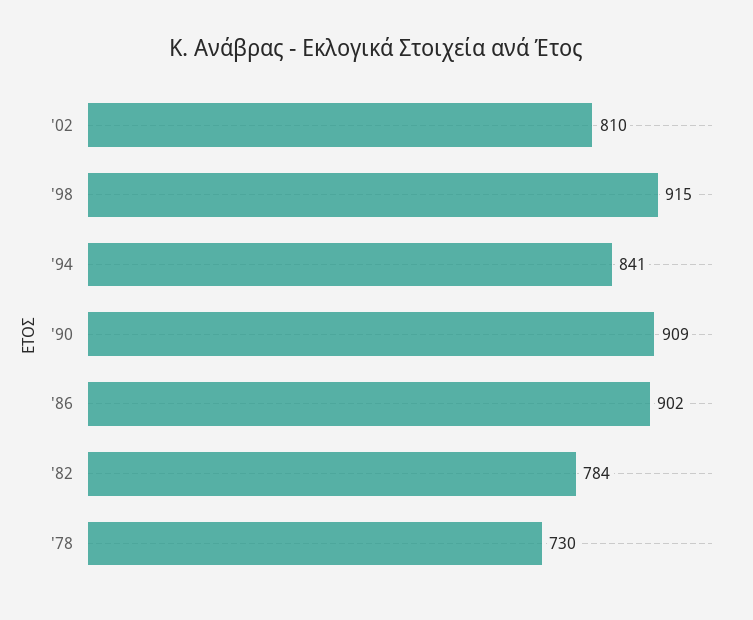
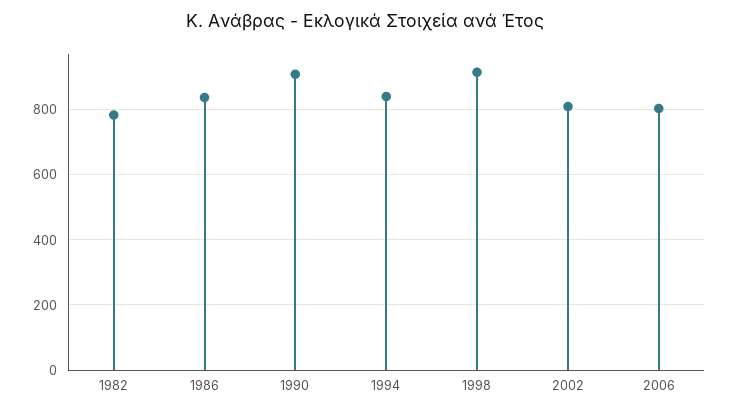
'86: 902 -> 840
'78: 730 -> none
2006: none -> 800

